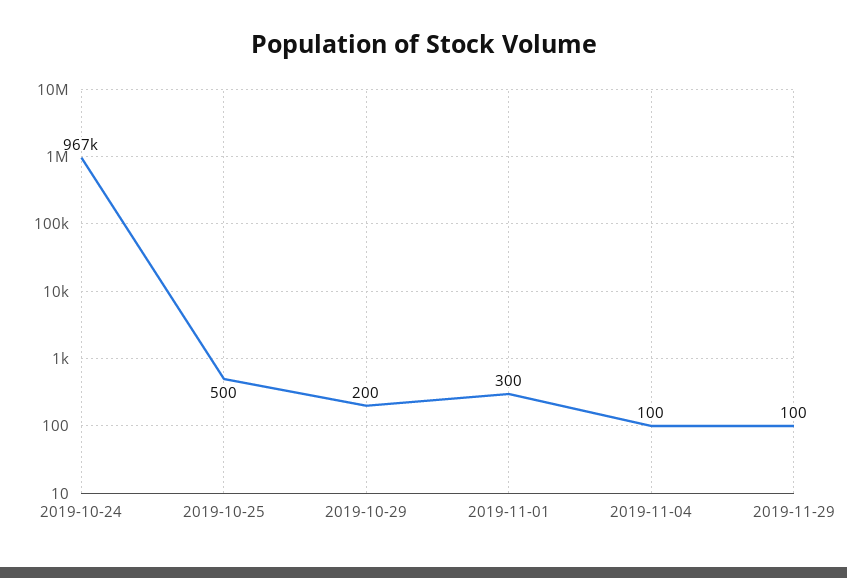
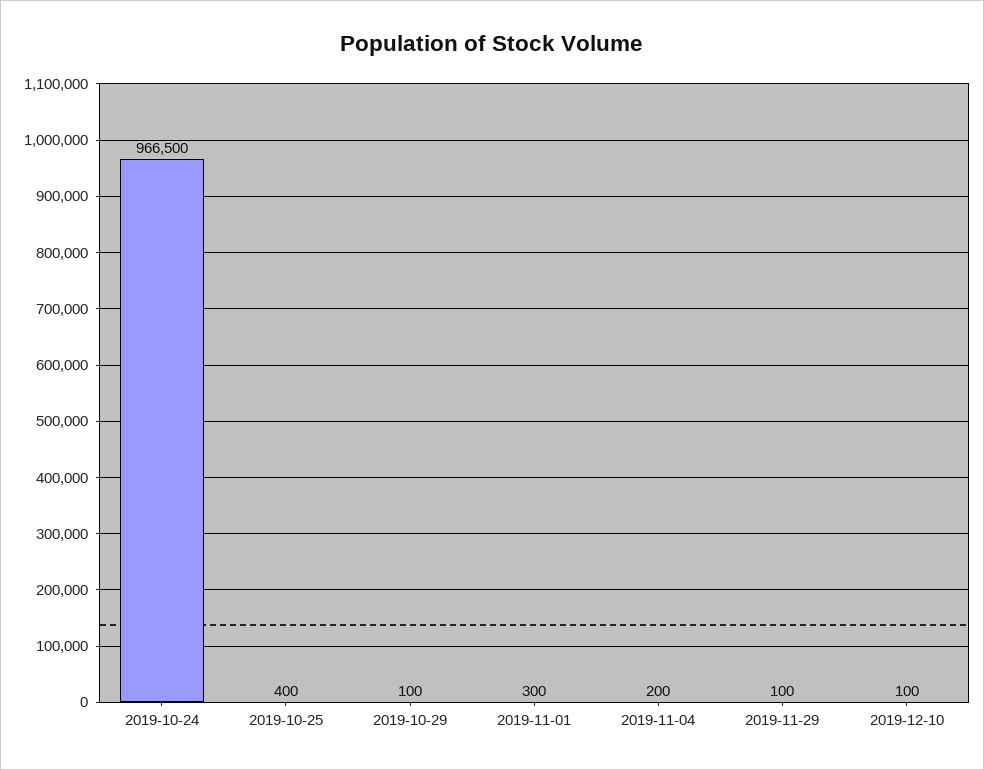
2019-10-25: 500 -> 400
2019-10-29: 200 -> 100
2019-11-04: 100 -> 200
2019-12-10: none -> 100

